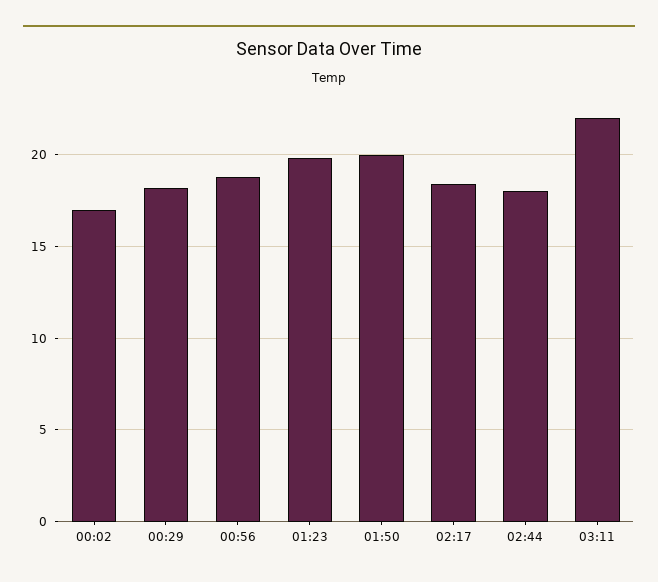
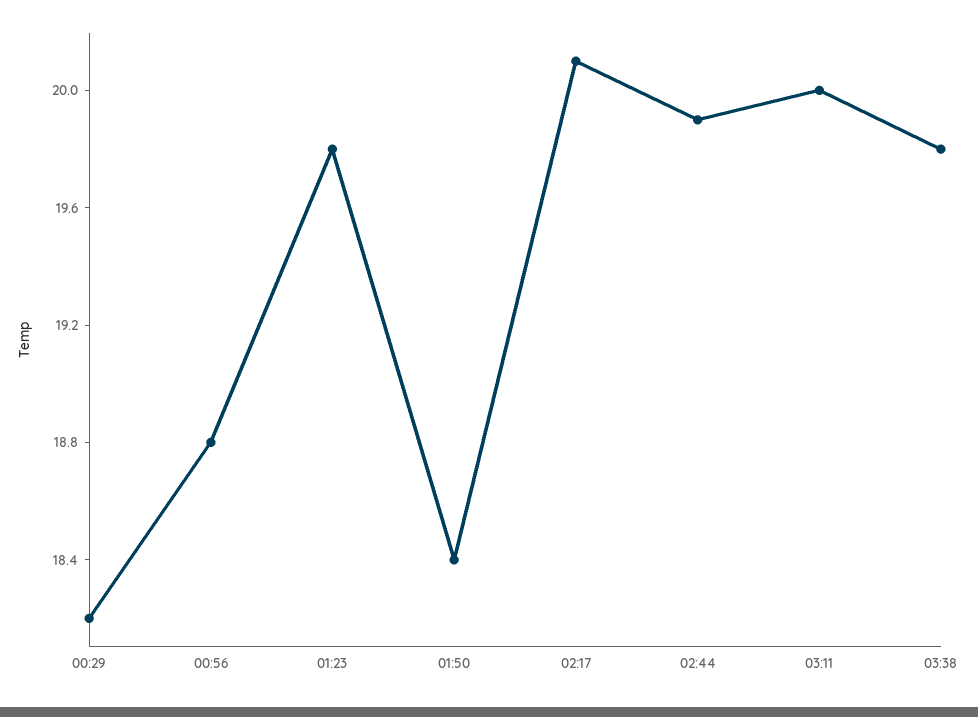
00:02: 17 -> none
01:50: 20 -> 18.4
02:17: 18.5 -> 20.1
02:44: 18 -> 19.9
03:11: 22 -> 20
03:38: none -> 19.8

